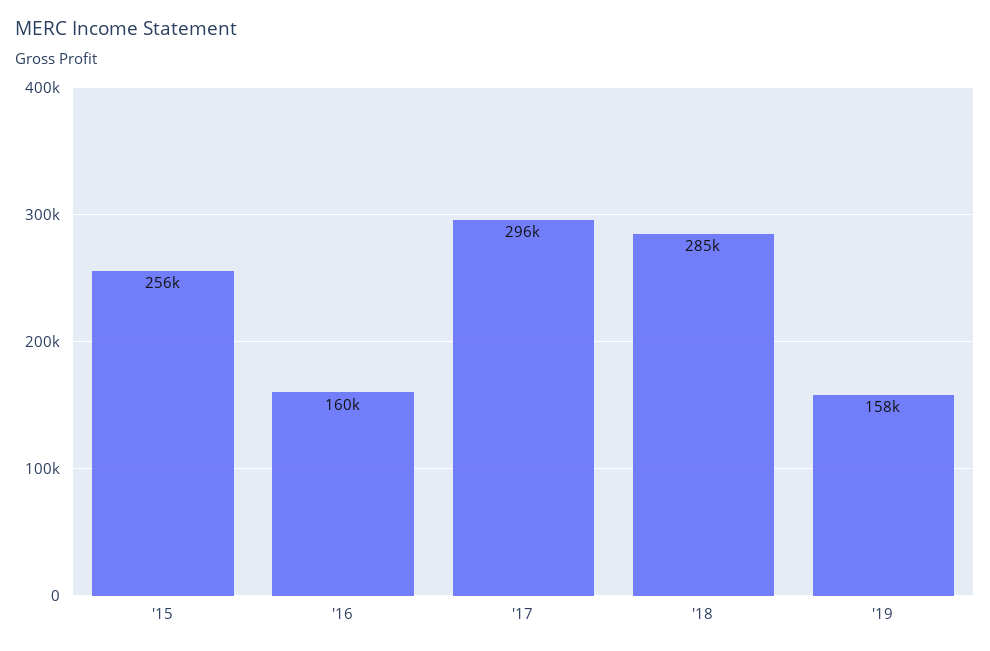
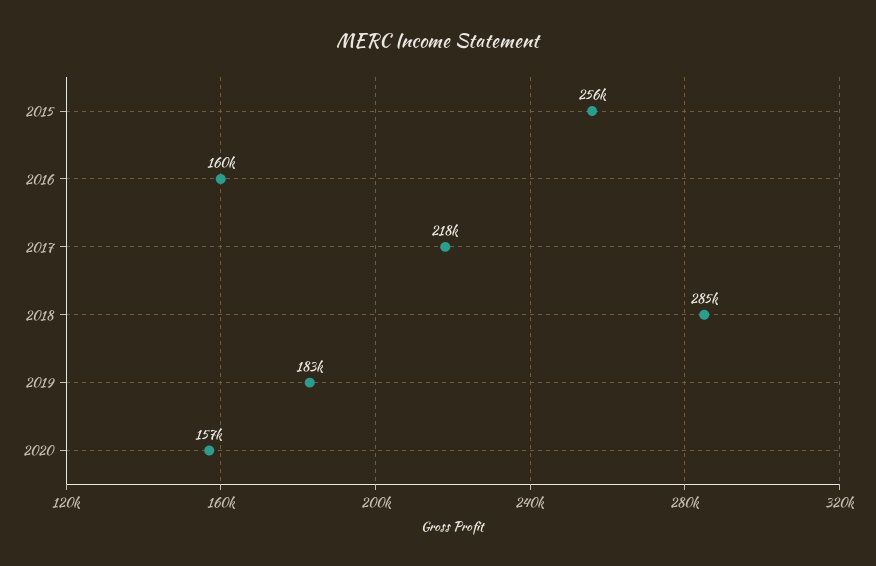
'17: 296000 -> 218000
'19: 158000 -> 183000
2020: none -> 157000

